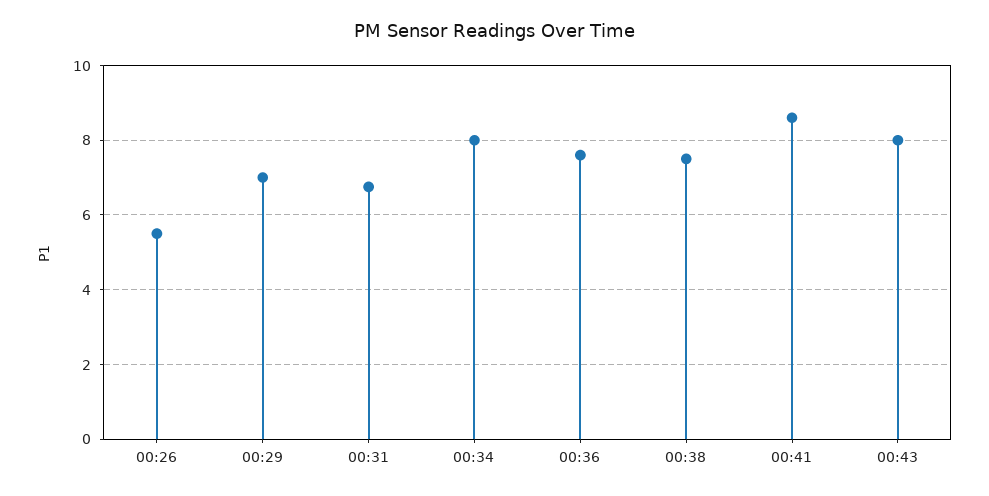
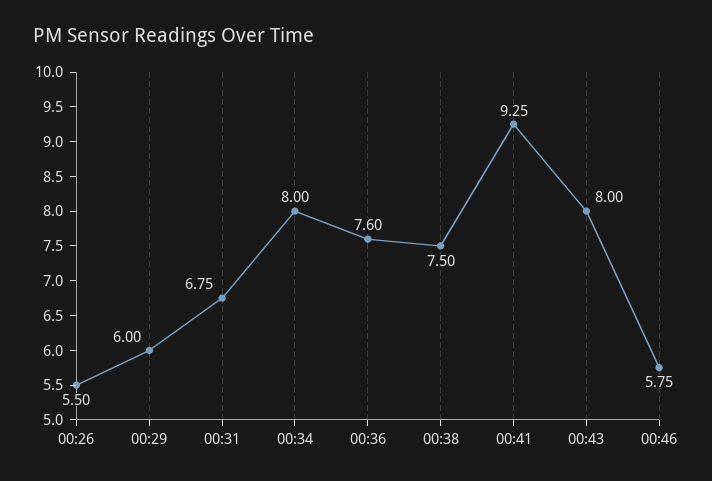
00:29: 7 -> 6
00:41: 8.6 -> 9.25
00:46: none -> 5.75

